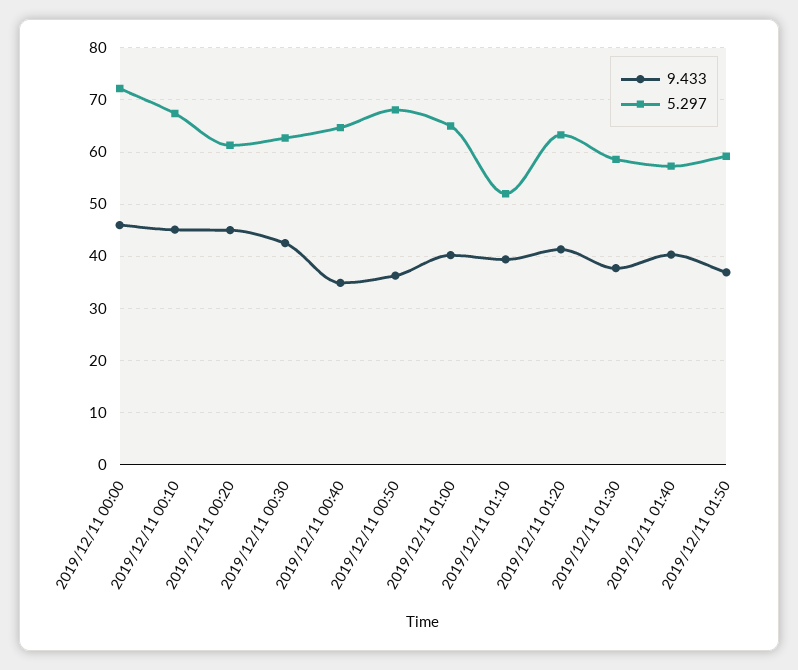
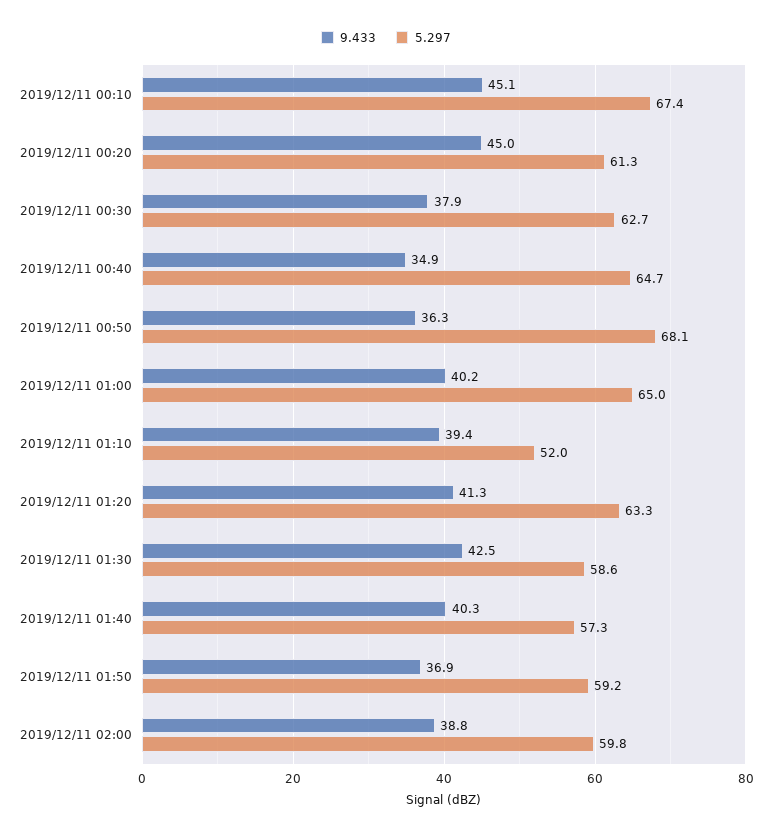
9.433, 2019/12/11 00:00: 46 -> none
5.297, 2019/12/11 00:00: 72 -> none
9.433, 2019/12/11 00:30: 42 -> 37.9
9.433, 2019/12/11 01:30: 38 -> 42.5
9.433, 2019/12/11 02:00: none -> 38.8
5.297, 2019/12/11 02:00: none -> 59.8

